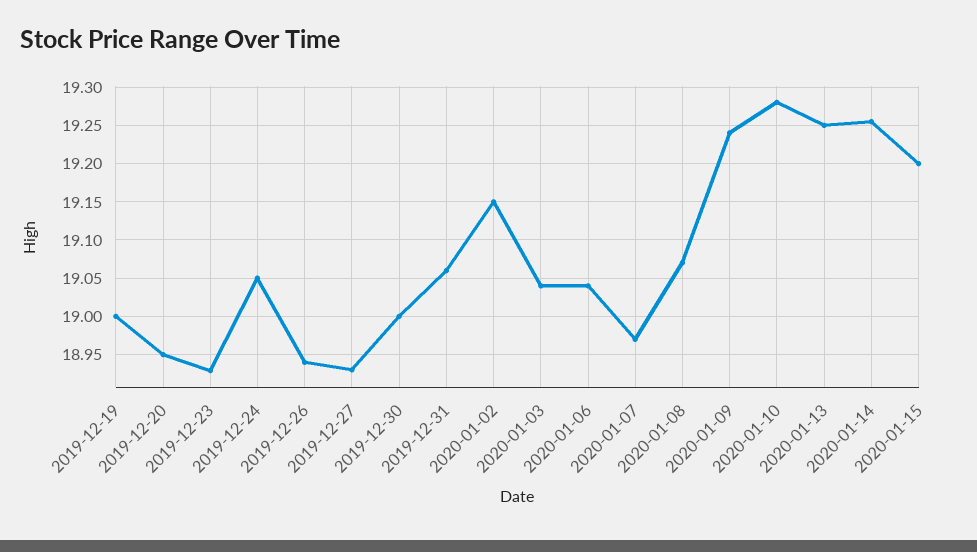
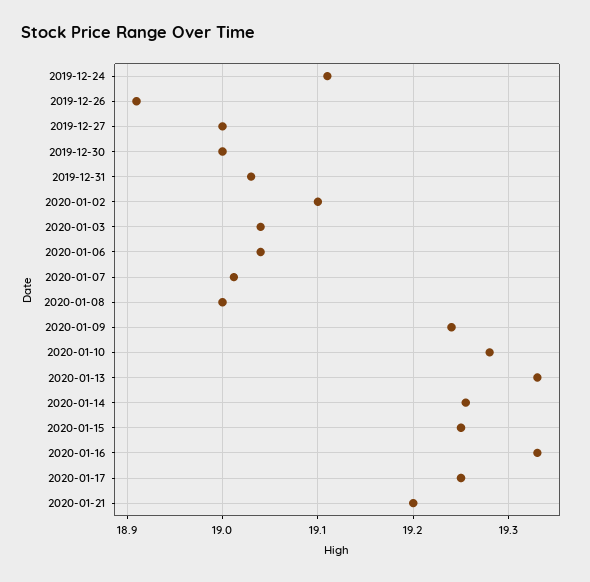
2019-12-19: 19 -> none
2019-12-20: 18.95 -> none
2019-12-23: 18.93 -> none
2019-12-24: 19.05 -> 19.11
2019-12-26: 18.94 -> 18.91
2019-12-27: 18.93 -> 19
2019-12-31: 19.06 -> 19.03
2020-01-02: 19.15 -> 19.1
2020-01-07: 18.97 -> 19.01
2020-01-08: 19.07 -> 19
2020-01-13: 19.25 -> 19.33
2020-01-15: 19.2 -> 19.25
2020-01-16: none -> 19.33
2020-01-17: none -> 19.25
2020-01-21: none -> 19.2

